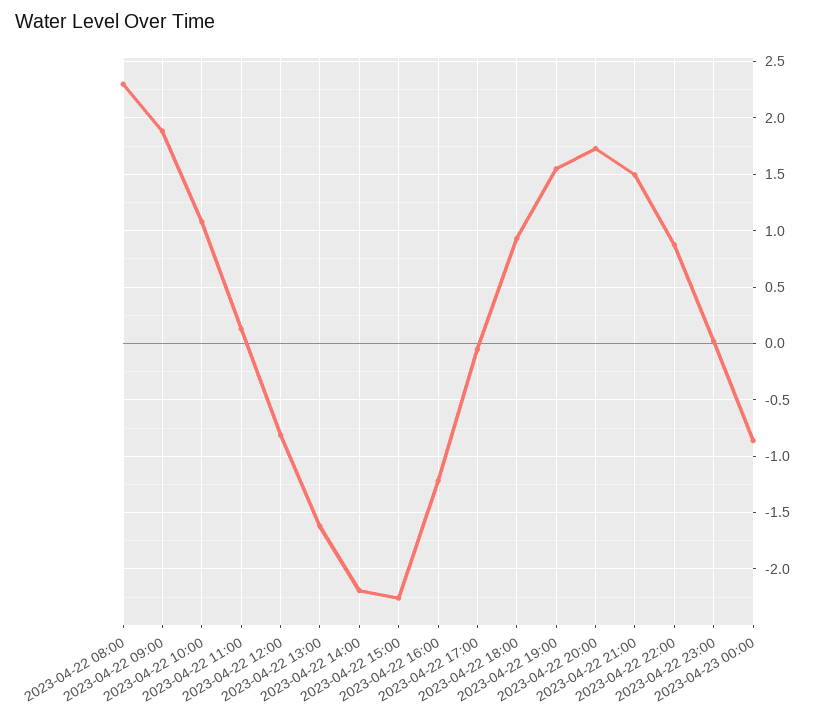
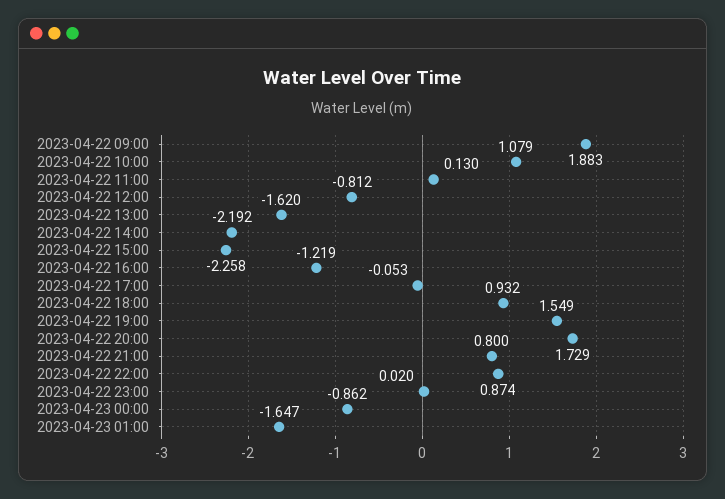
2023-04-22 08:00: 2.3 -> none
2023-04-22 21:00: 1.5 -> 0.8
2023-04-23 01:00: none -> -1.647

